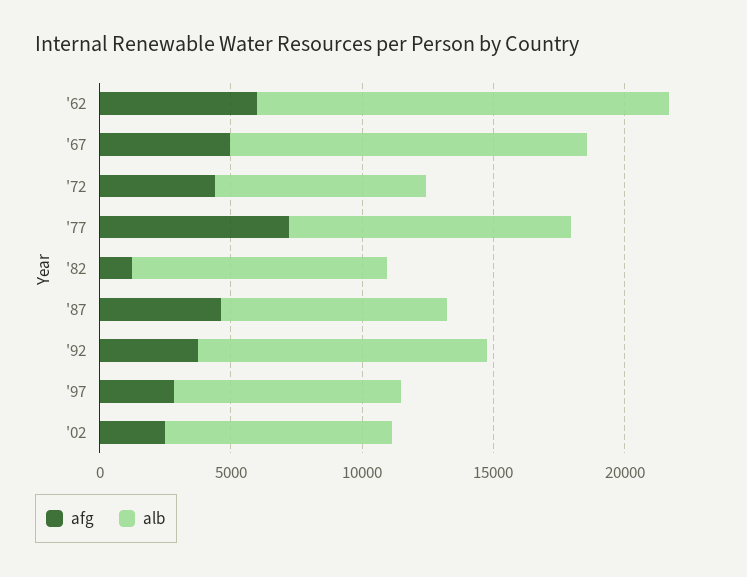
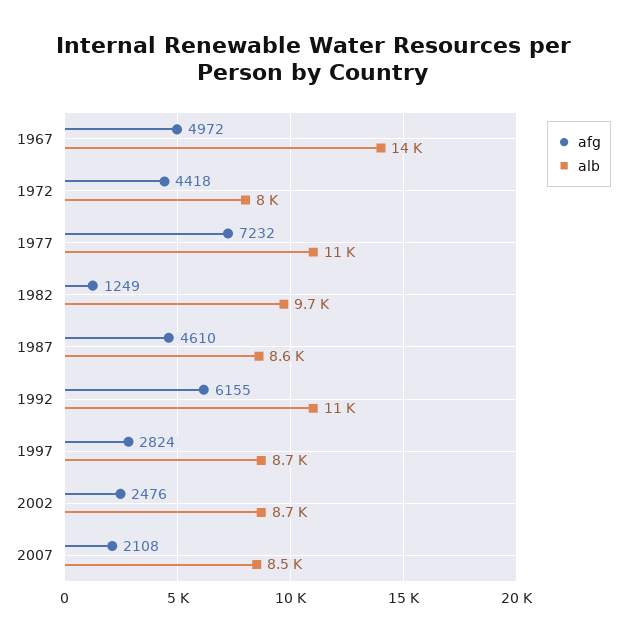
afg, '62: 6000 -> none
alb, '62: 16000 -> none
afg, '92: 4000 -> 6155
afg, 2007: none -> 2108
alb, 2007: none -> 8500

